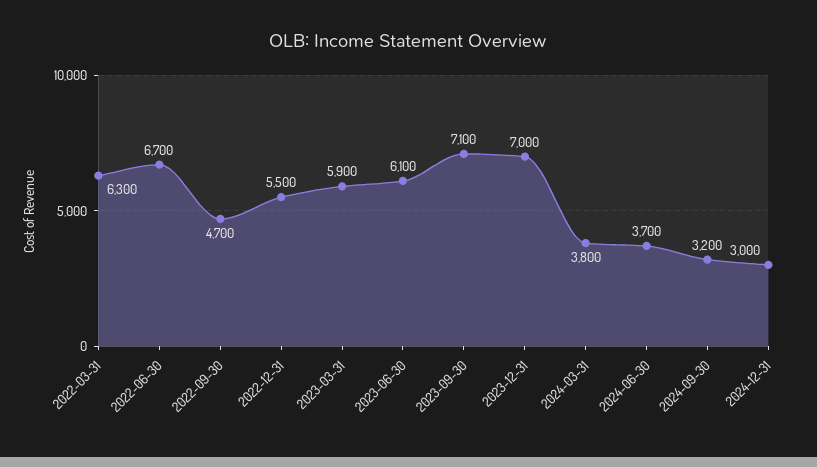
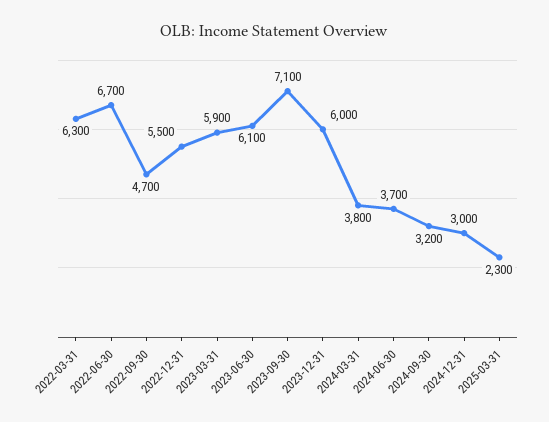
2023-12-31: 7000 -> 6000
2025-03-31: none -> 2300

